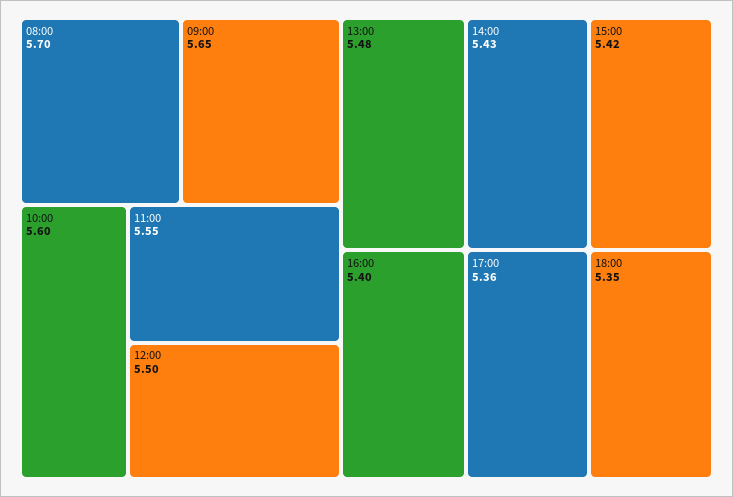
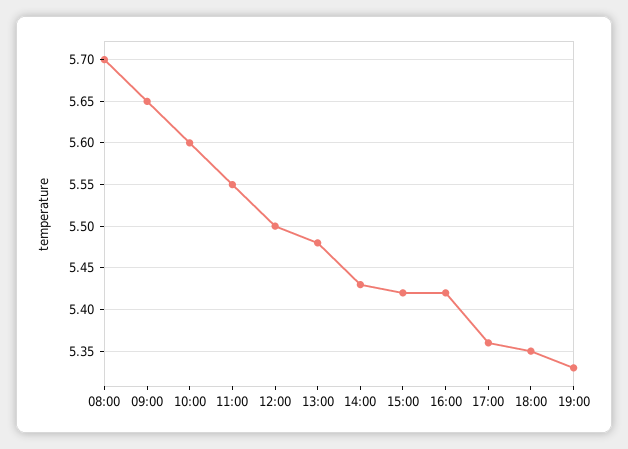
16:00: 5.4 -> 5.42
19:00: none -> 5.33

